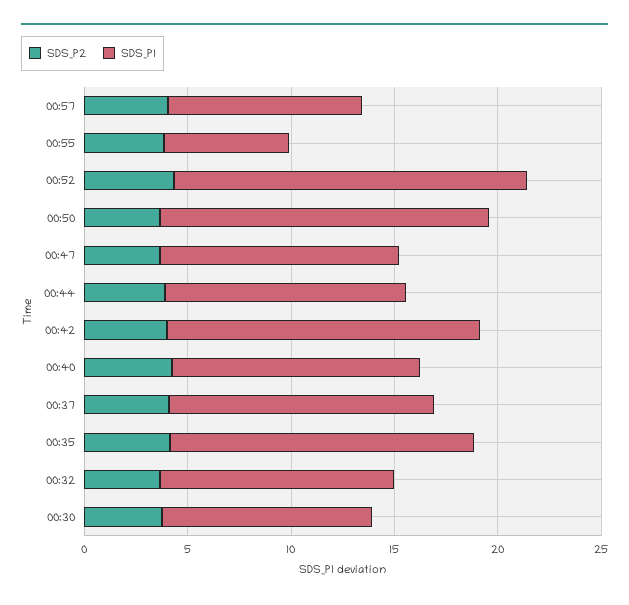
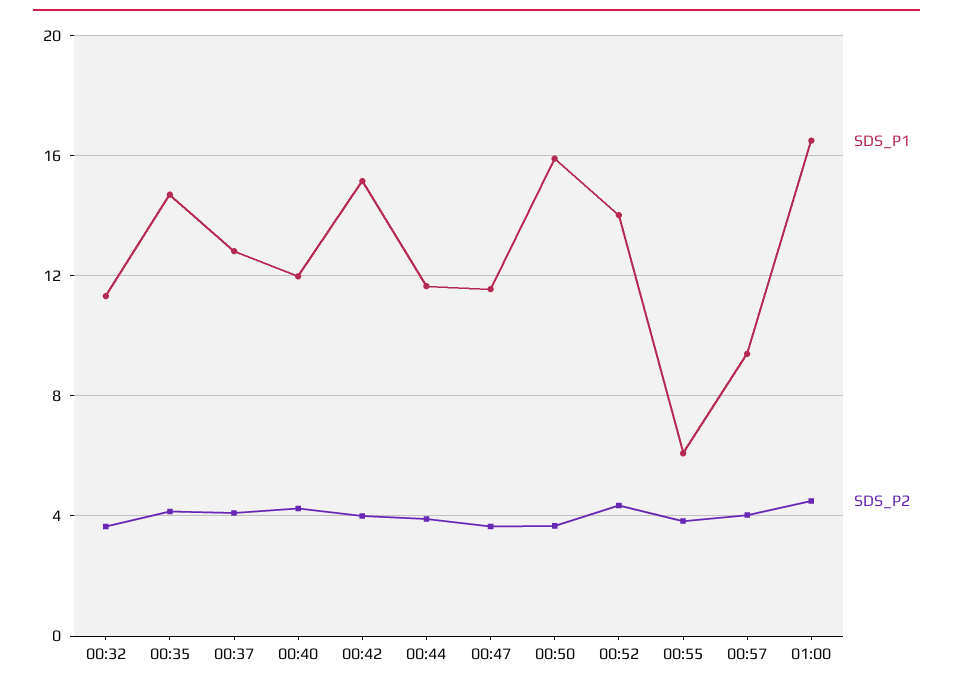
SDS_P1, 00:52: 17 -> 14
SDS_P2, 00:30: 4 -> none
SDS_P1, 00:30: 10 -> none
SDS_P1, 01:00: none -> 16.5
SDS_P2, 01:00: none -> 4.5

